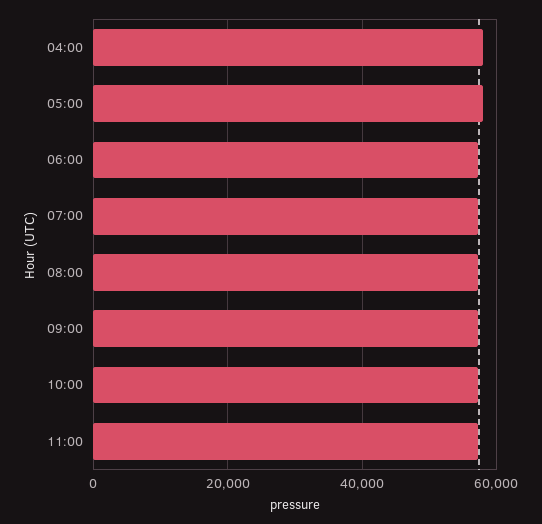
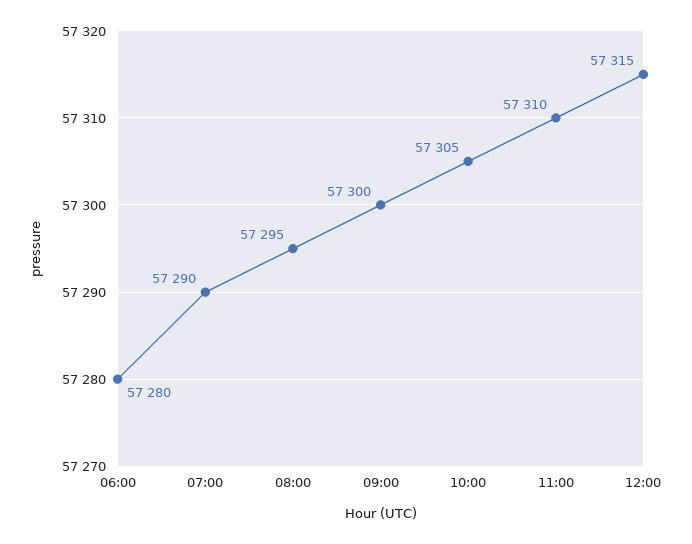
04:00: 58000 -> none
05:00: 58000 -> none
12:00: none -> 57315

